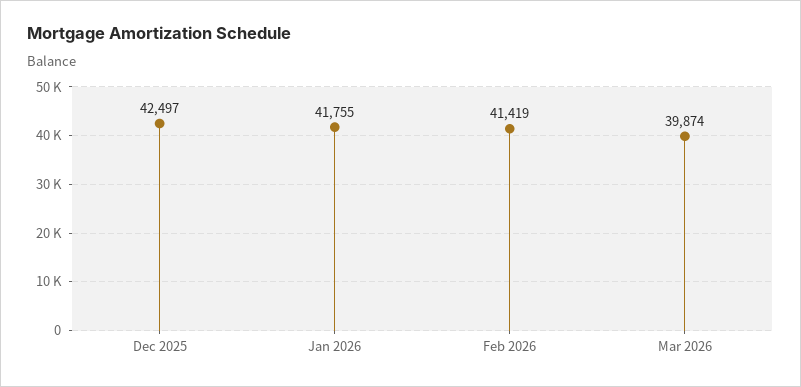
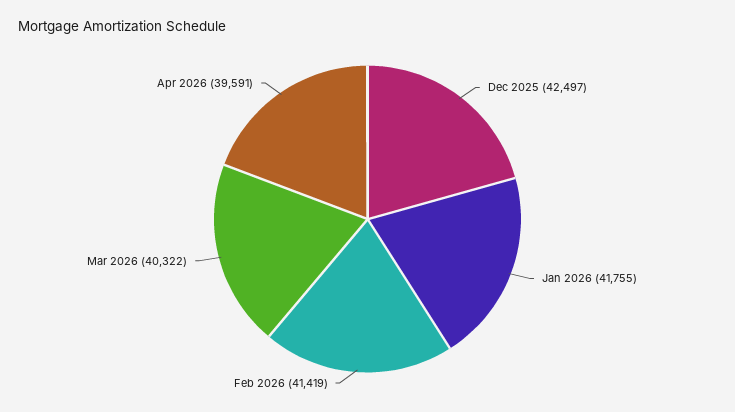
Mar 2026: 39874 -> 40322
Apr 2026: none -> 39591

